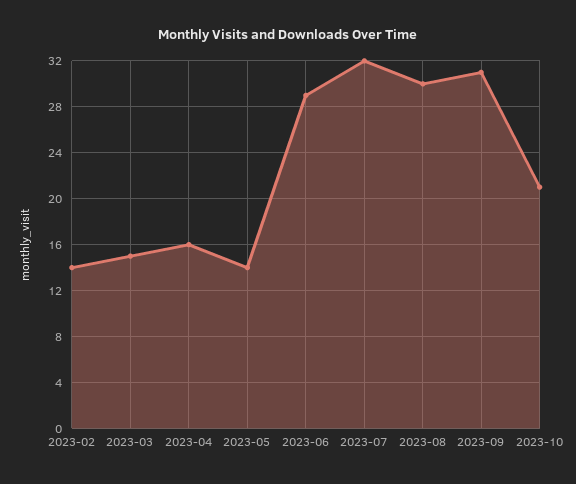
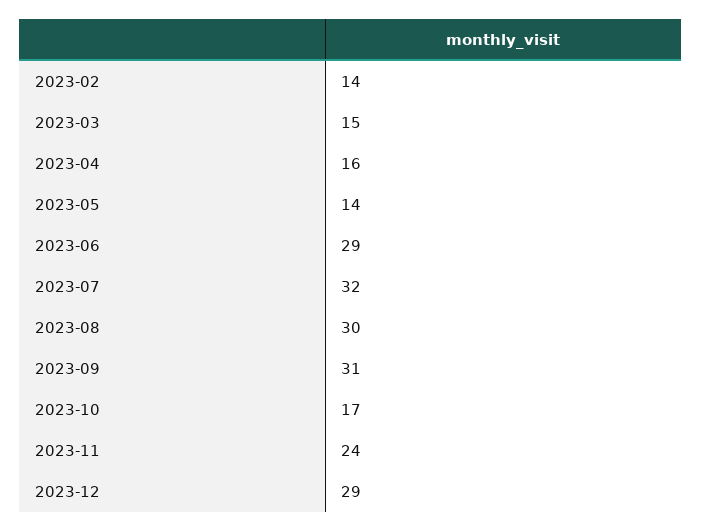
2023-10: 21 -> 17
2023-11: none -> 24
2023-12: none -> 29

